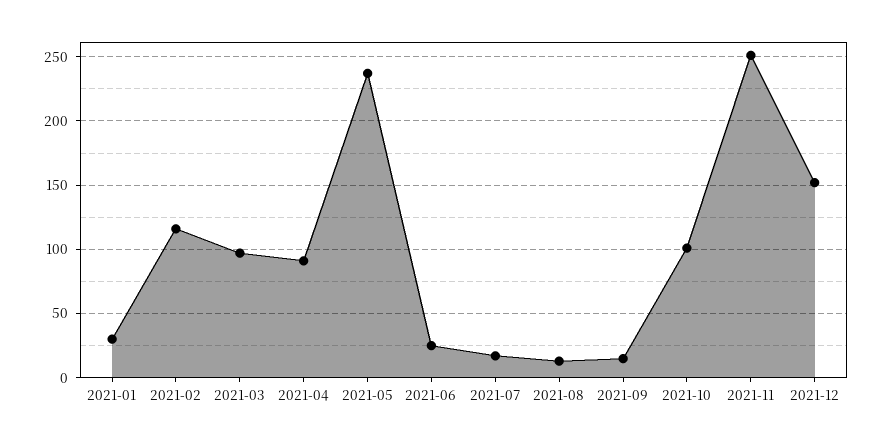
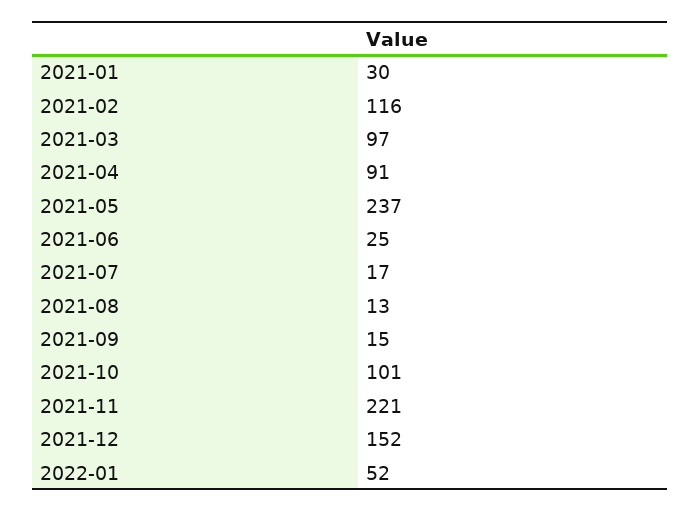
2021-11: 250 -> 221
2022-01: none -> 52

